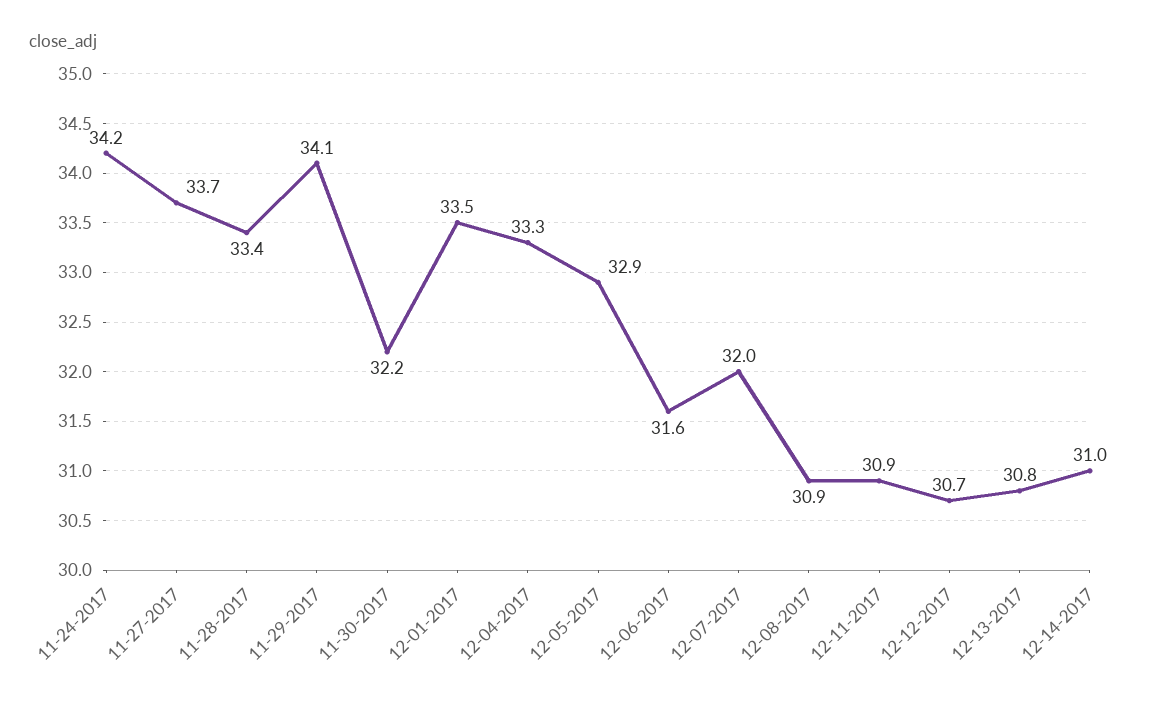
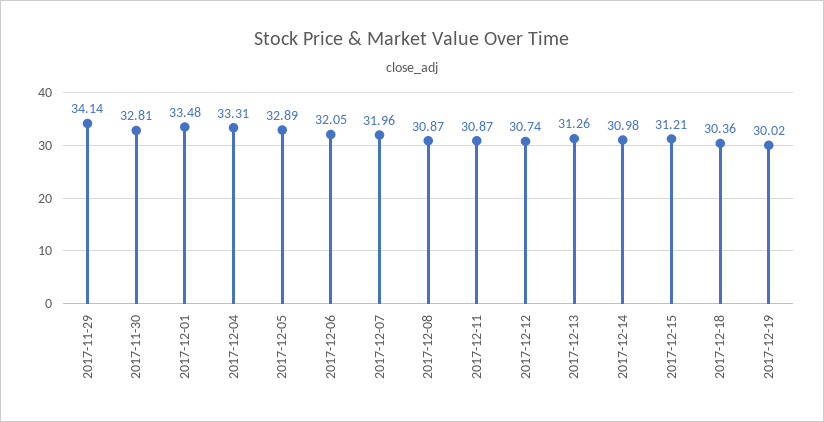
11-24-2017: 34.2 -> none
11-27-2017: 33.7 -> none
11-28-2017: 33.4 -> none
11-30-2017: 32.2 -> 32.81
12-06-2017: 31.6 -> 32.05
12-13-2017: 30.8 -> 31.26
2017-12-15: none -> 31.21
2017-12-18: none -> 30.36
2017-12-19: none -> 30.02

